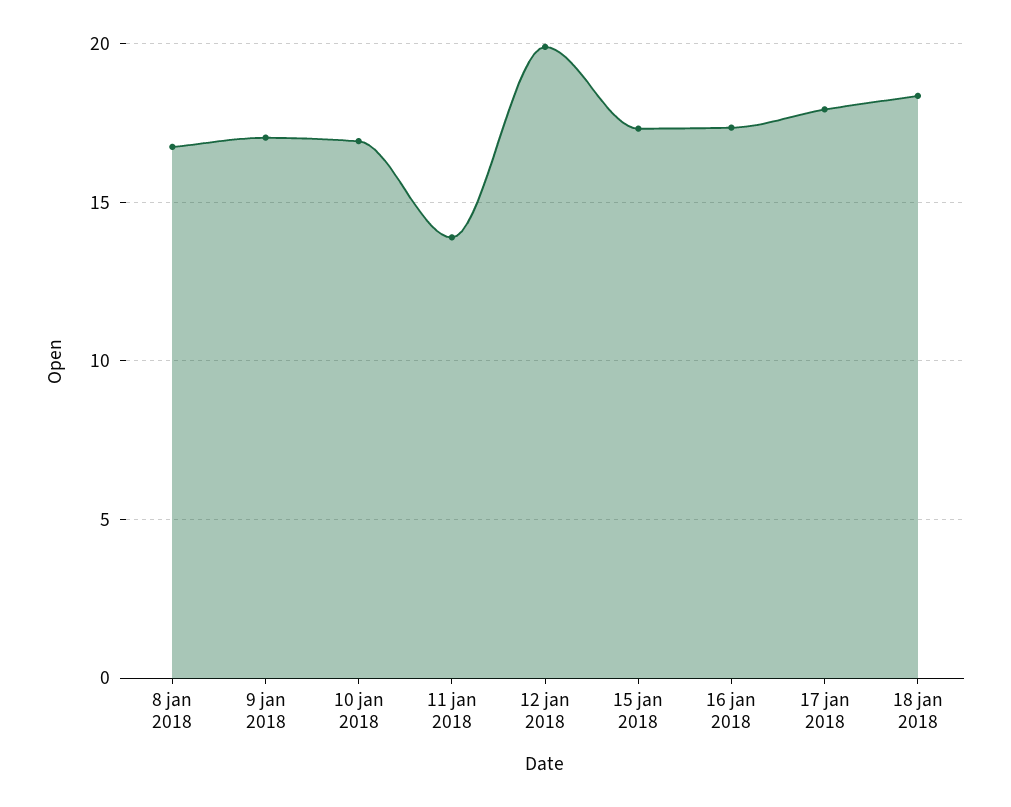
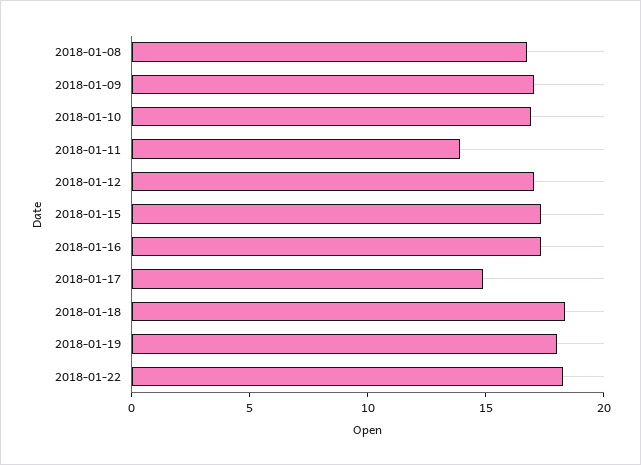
12 jan 2018: 20 -> 17
17 jan 2018: 18 -> 15
2018-01-19: none -> 18
2018-01-22: none -> 18

